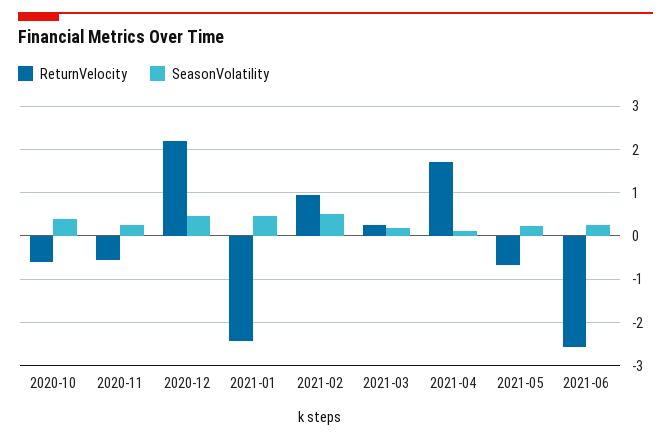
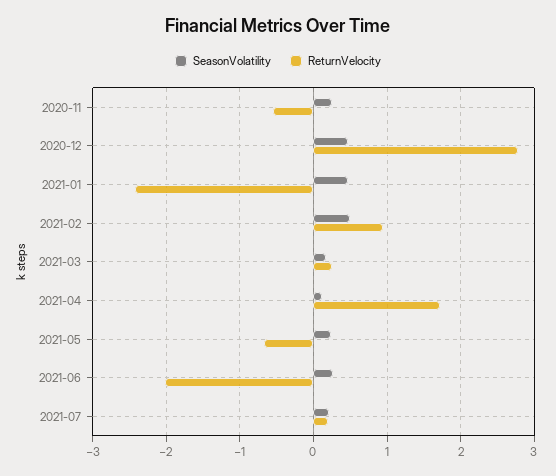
ReturnVelocity, 2020-10: -0.6 -> none
SeasonVolatility, 2020-10: 0.4 -> none
ReturnVelocity, 2020-12: 2.2 -> 2.8
ReturnVelocity, 2021-06: -2.6 -> -2
SeasonVolatility, 2021-07: none -> 0.2
ReturnVelocity, 2021-07: none -> 0.2

